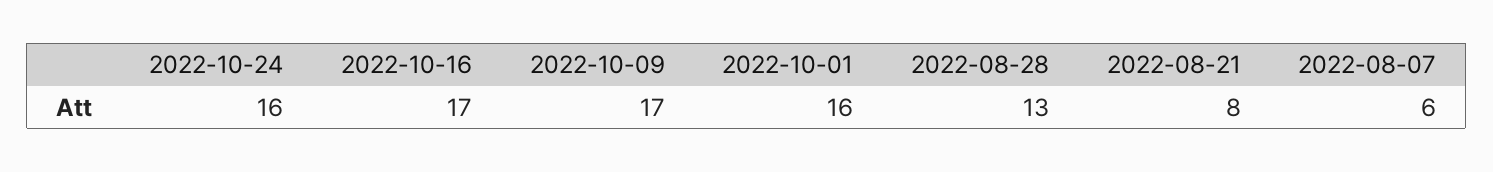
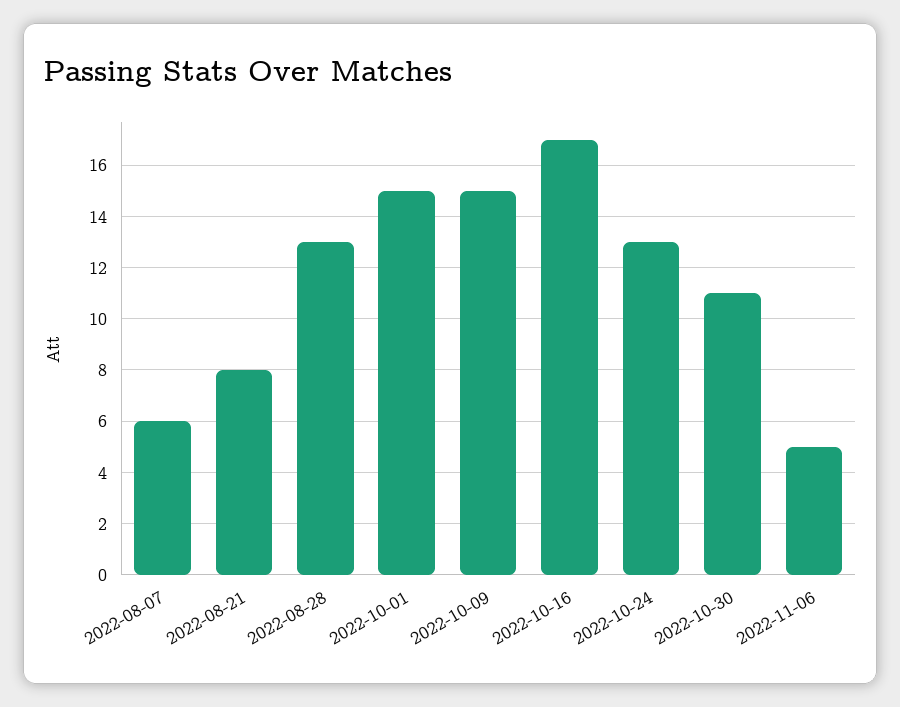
2022-10-24: 16 -> 13
2022-10-09: 17 -> 15
2022-10-01: 16 -> 15
2022-10-30: none -> 11
2022-11-06: none -> 5

